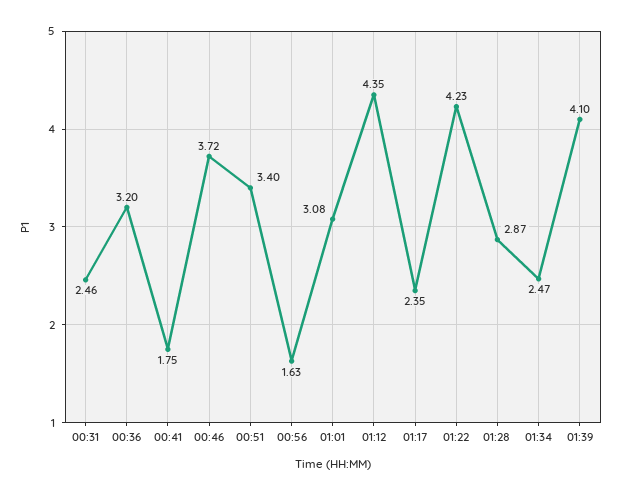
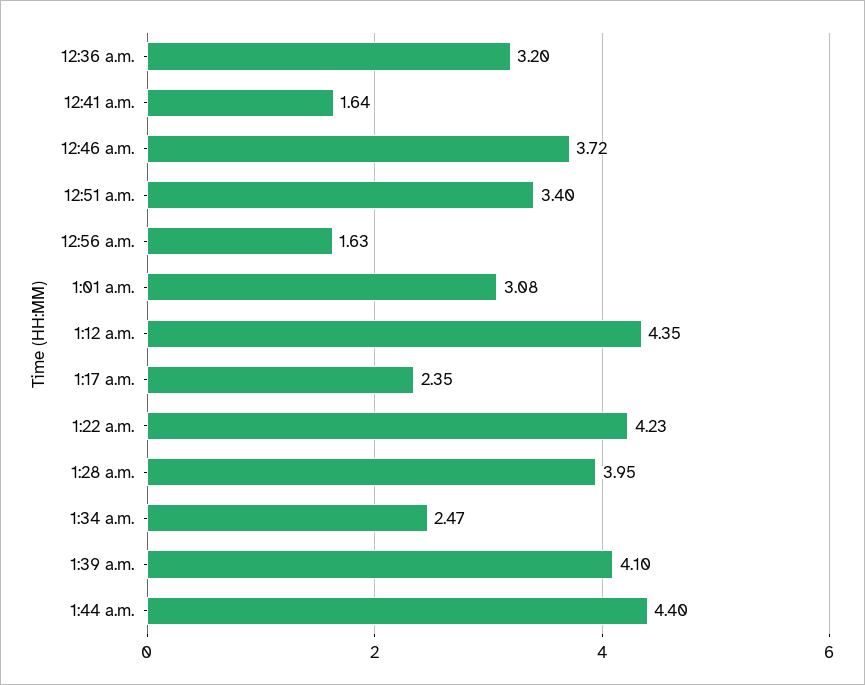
00:31: 2.46 -> none
00:41: 1.75 -> 1.64
01:28: 2.87 -> 3.95
1:44 a.m.: none -> 4.4

